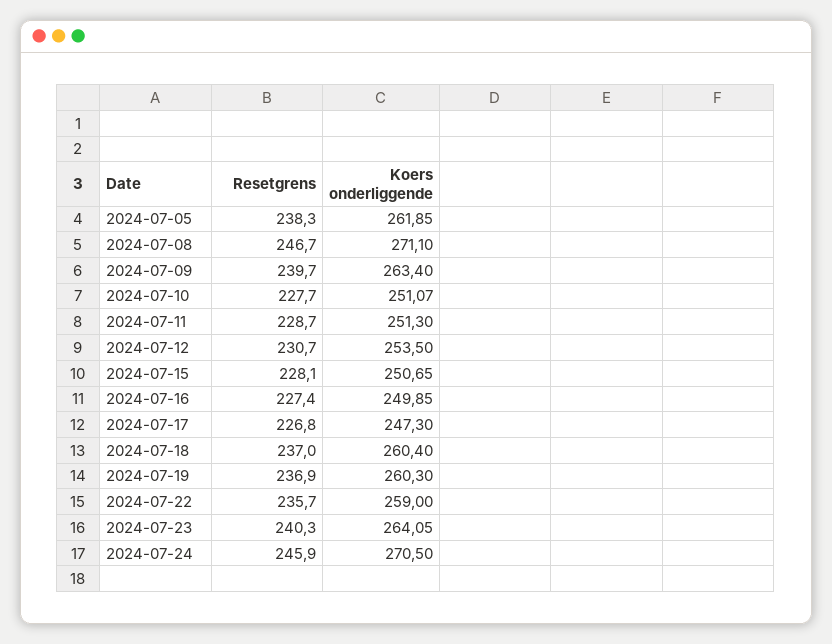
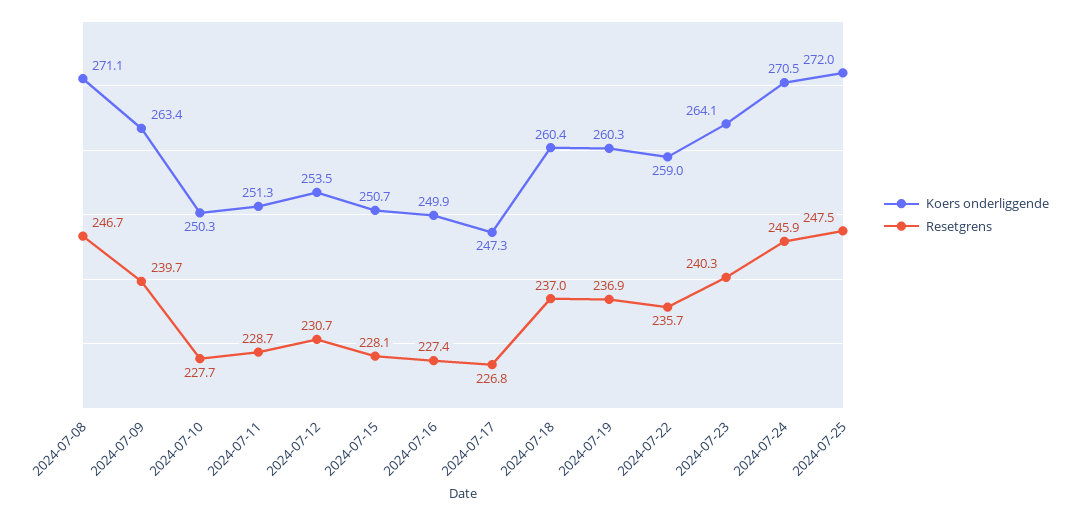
Resetgrens, 2024-07-05: 238.3 -> none
Koers onderliggende, 2024-07-05: 261.85 -> none
Koers onderliggende, 2024-07-10: 251.07 -> 250.3
Koers onderliggende, 2024-07-25: none -> 272
Resetgrens, 2024-07-25: none -> 247.5

